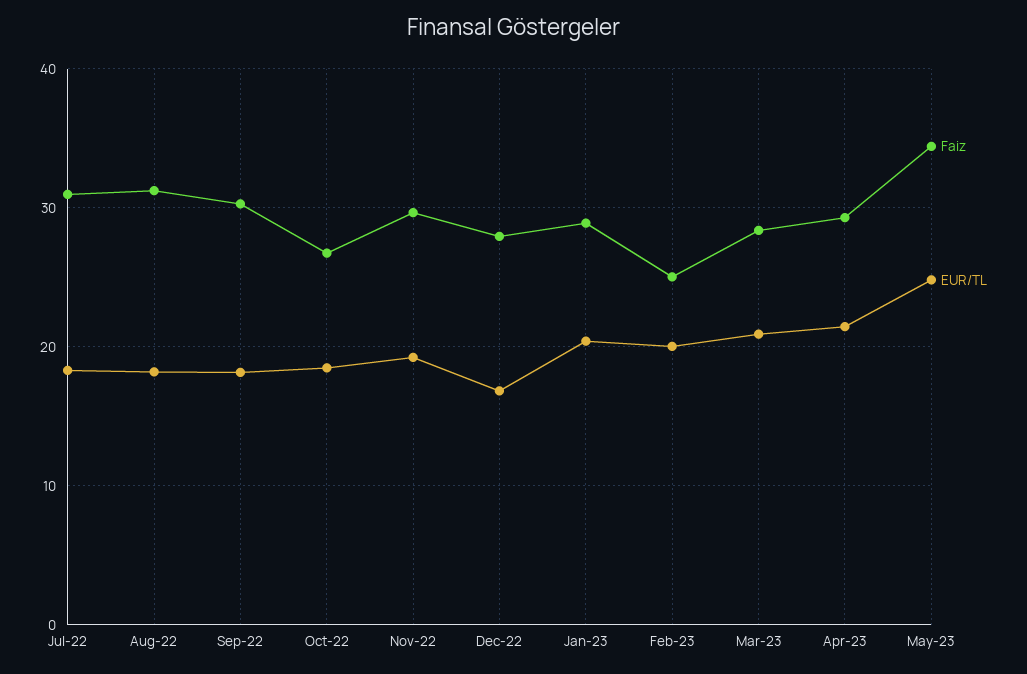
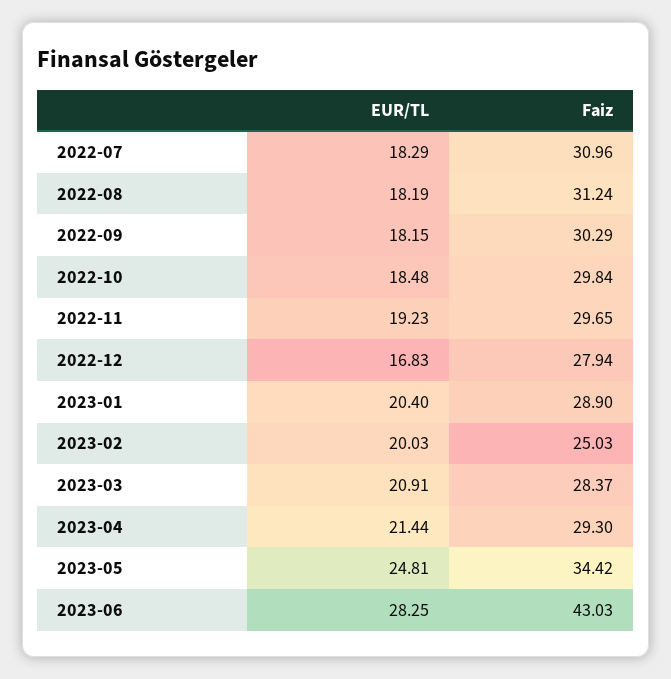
Faiz, Oct-22: 27 -> 29.84
EUR/TL, 2023-06: none -> 28.25
Faiz, 2023-06: none -> 43.03

